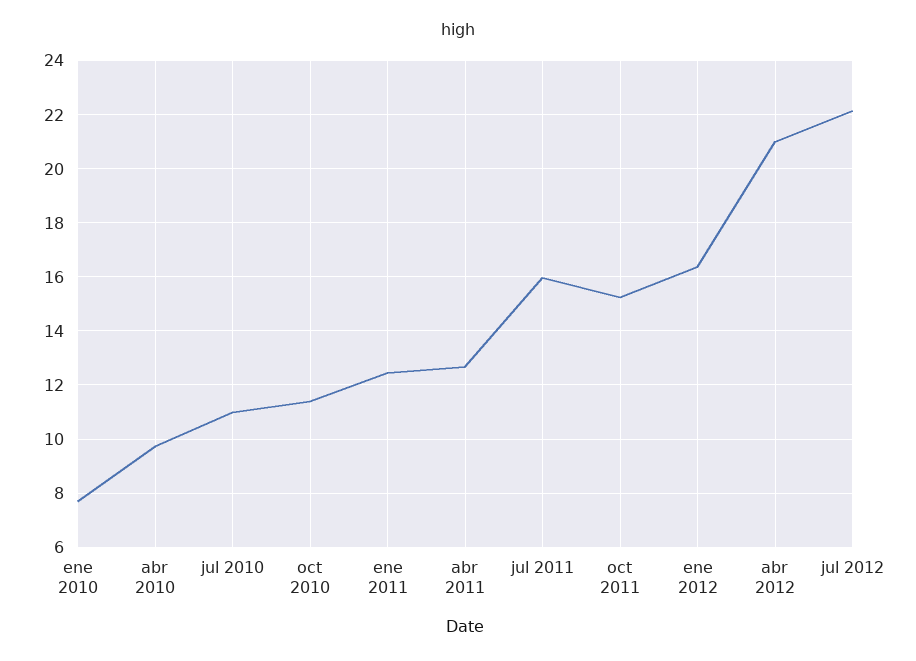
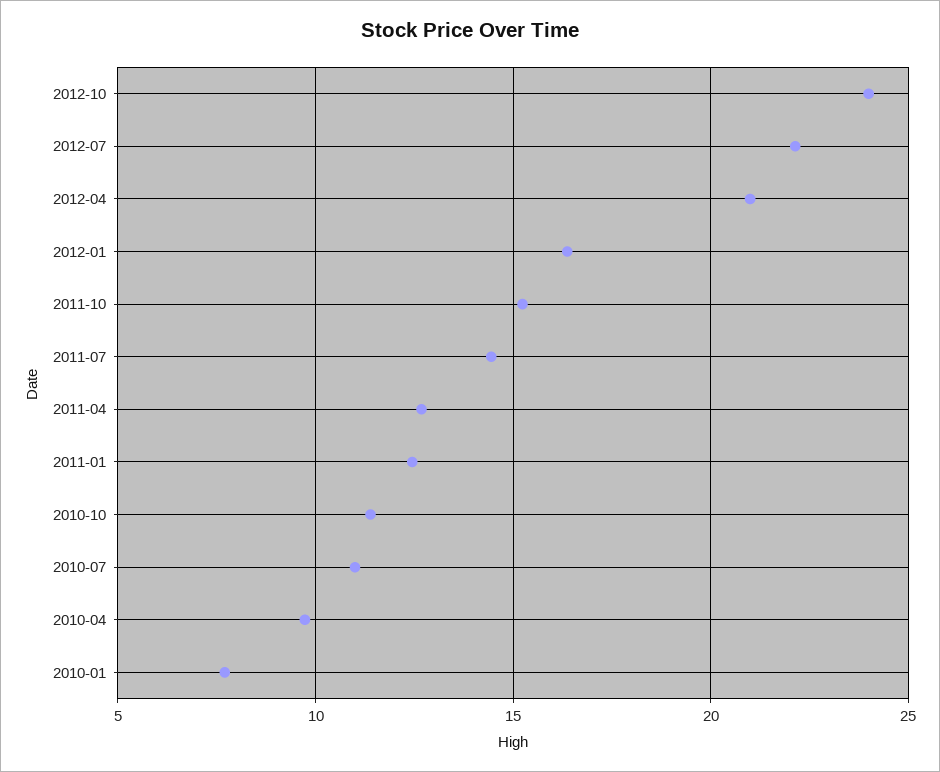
jul 2011: 16 -> 14.5
2012-10: none -> 24

